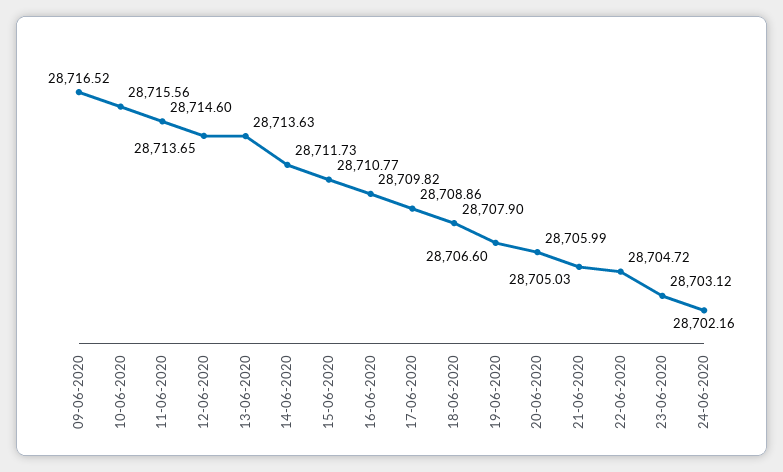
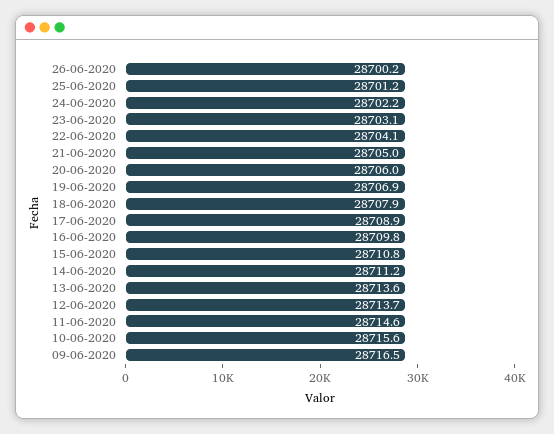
14-06-2020: 28711.73 -> 28711.2
19-06-2020: 28706.6 -> 28706.9
22-06-2020: 28704.72 -> 28704.1
26-06-2020: none -> 28700.2
25-06-2020: none -> 28701.2

